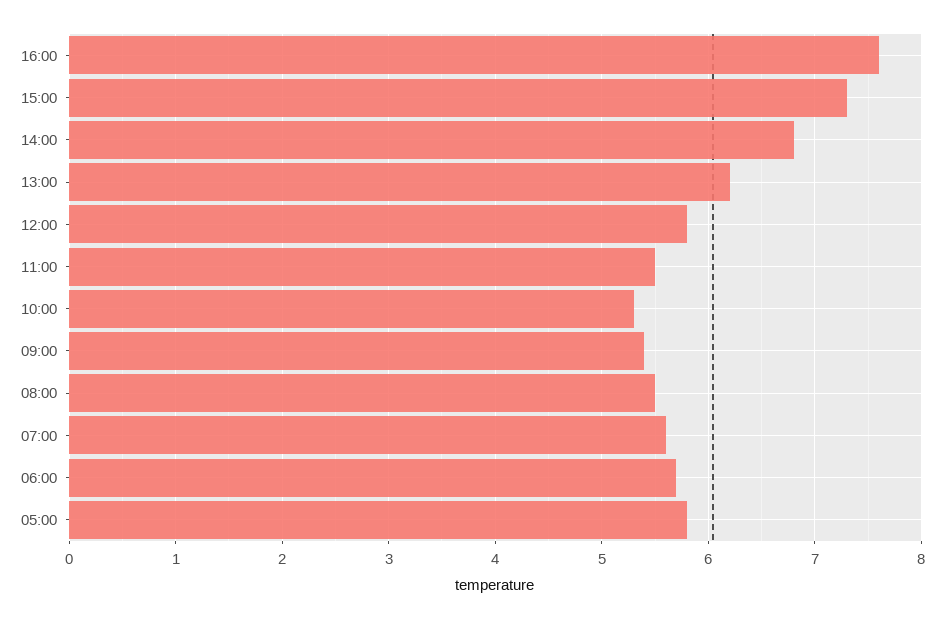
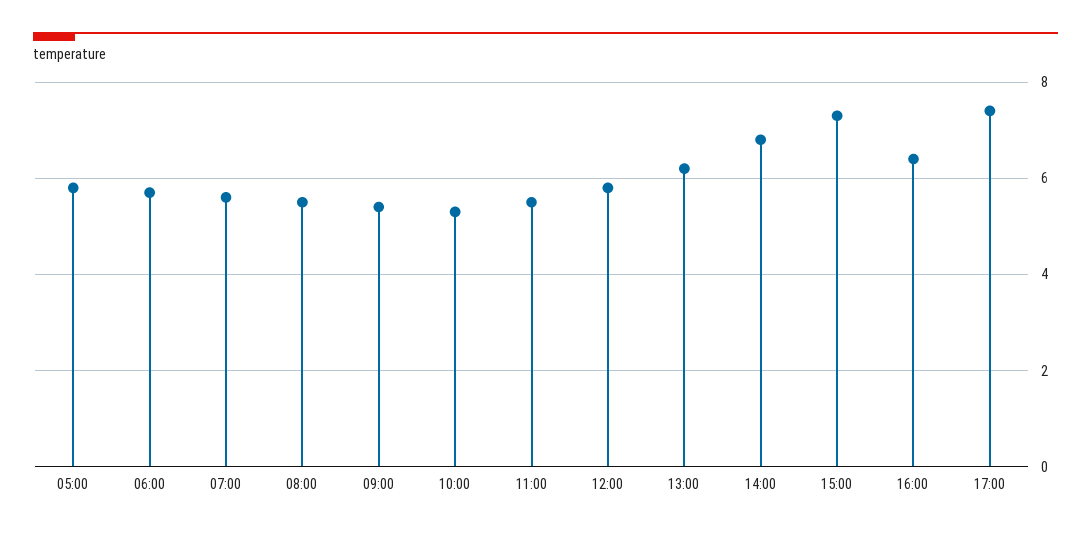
16:00: 7.6 -> 6.5
17:00: none -> 7.5

